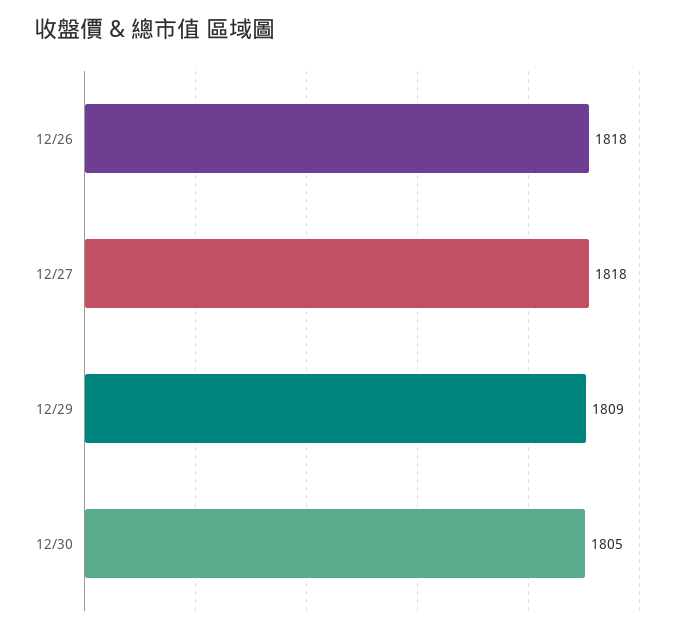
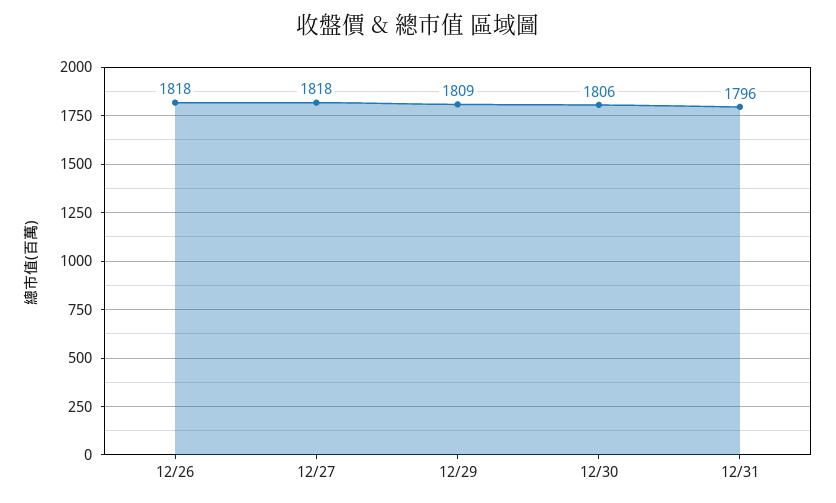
12/30: 1805 -> 1806
12/31: none -> 1796

